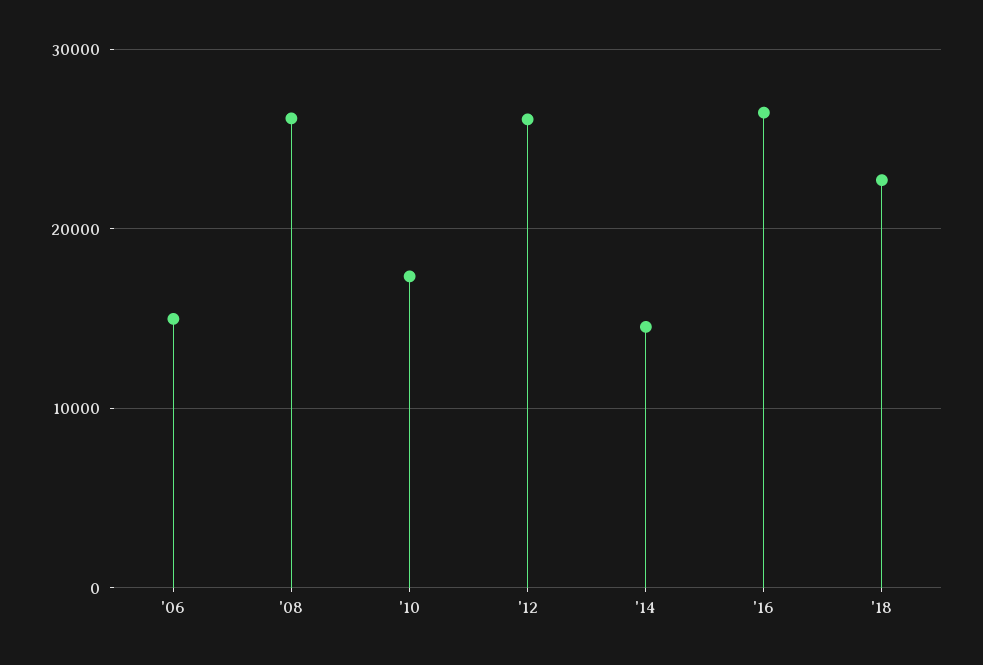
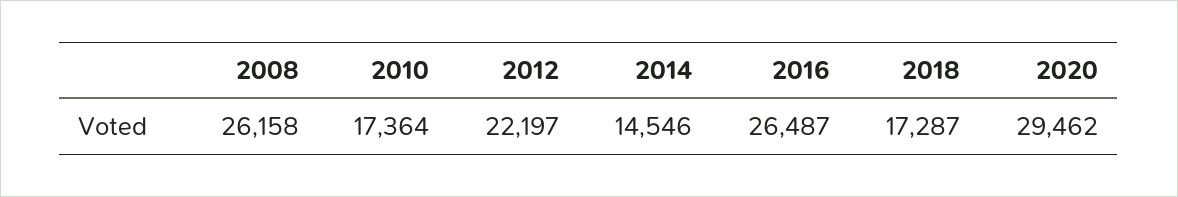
'06: 15000 -> none
'12: 26000 -> 22197
'18: 23000 -> 17287
2020: none -> 29462

